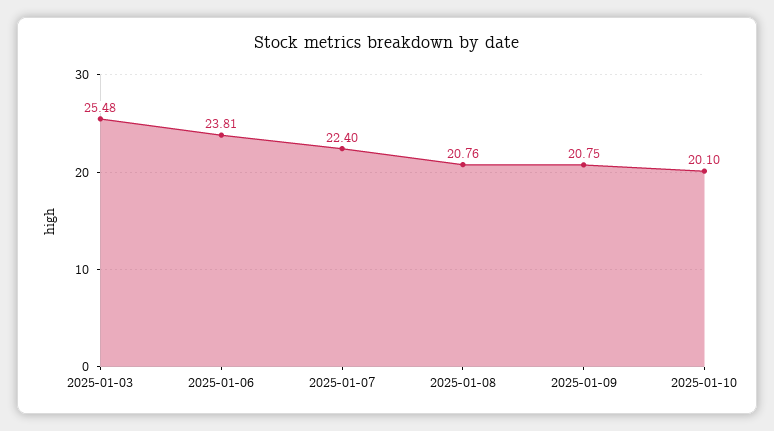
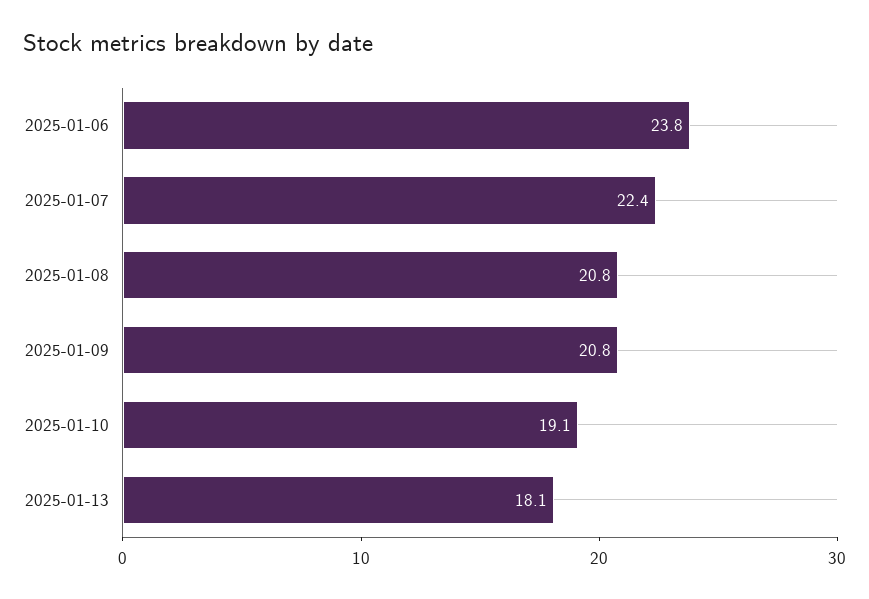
2025-01-03: 25.48 -> none
2025-01-10: 20.1 -> 19.1
2025-01-13: none -> 18.1

